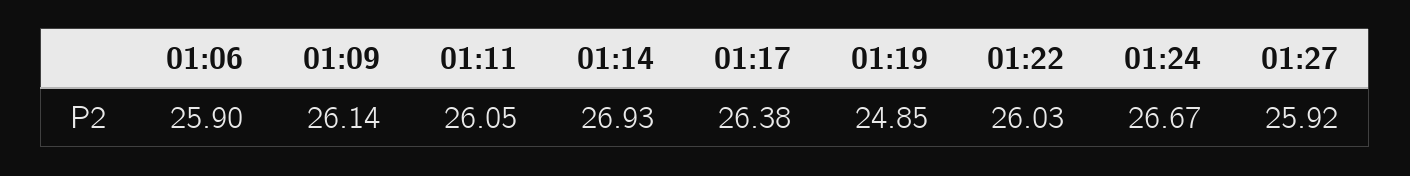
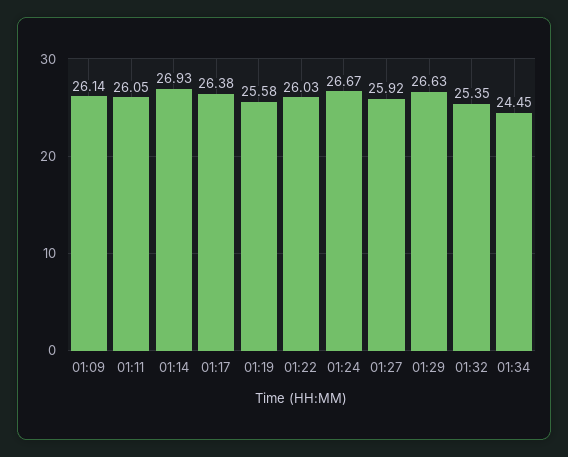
01:06: 25.9 -> none
01:19: 24.85 -> 25.58
01:29: none -> 26.63
01:32: none -> 25.35
01:34: none -> 24.45

